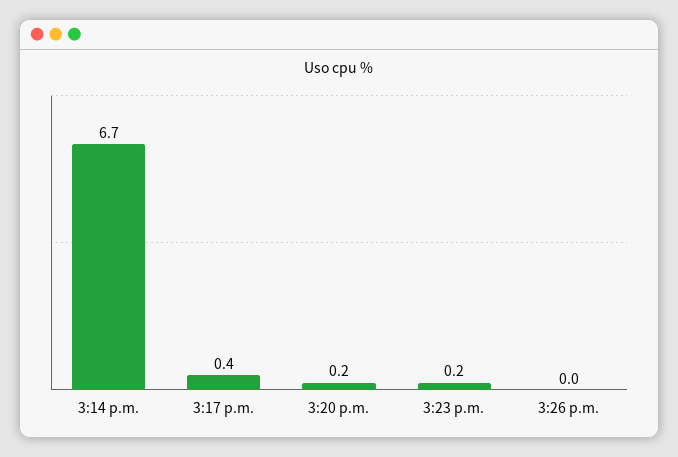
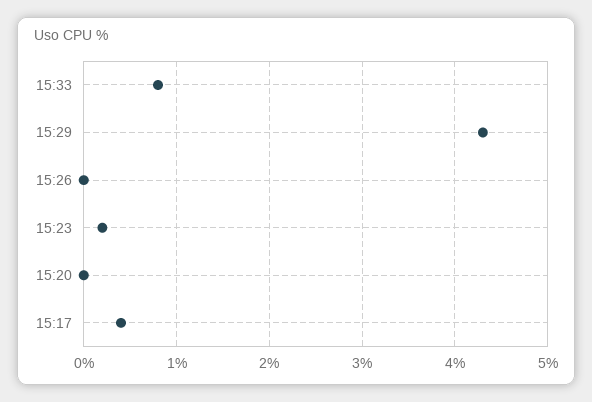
3:14 p.m.: 6.7 -> none
3:20 p.m.: 0.2 -> 0
15:33: none -> 0.8
15:29: none -> 4.3

